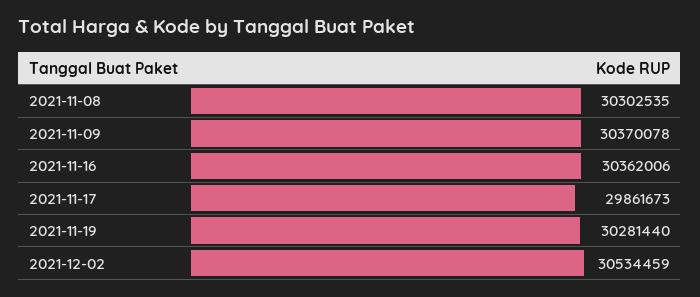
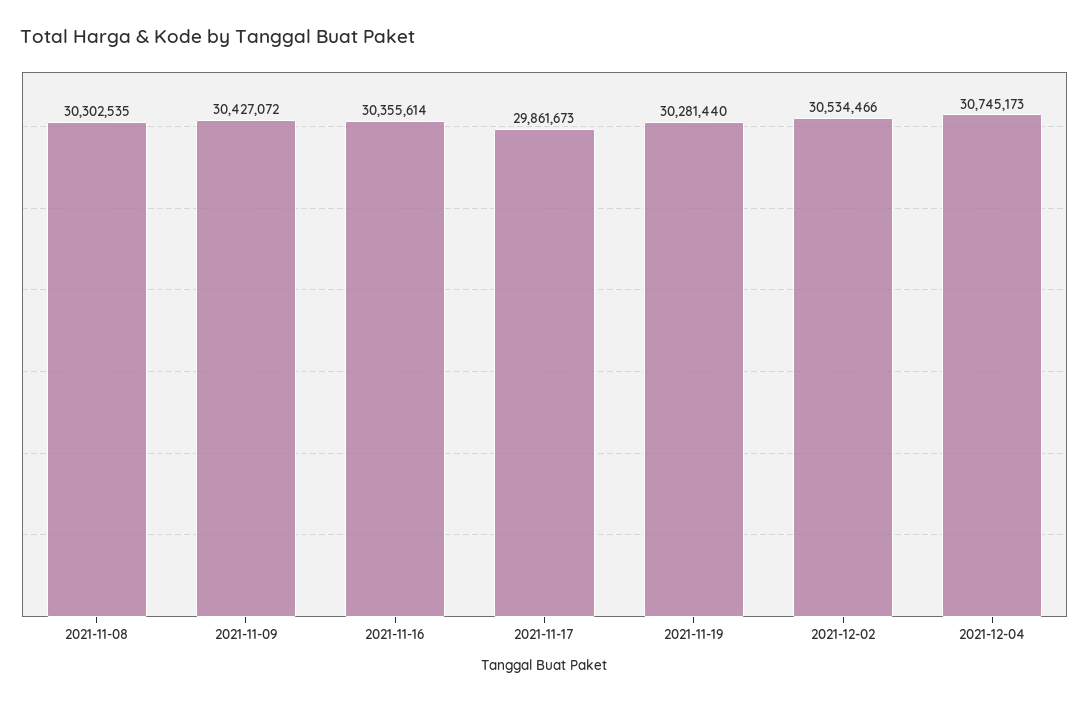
2021-11-09: 30370078 -> 30427072
2021-11-16: 30362006 -> 30355614
2021-12-02: 30534459 -> 30534466
2021-12-04: none -> 30745173

